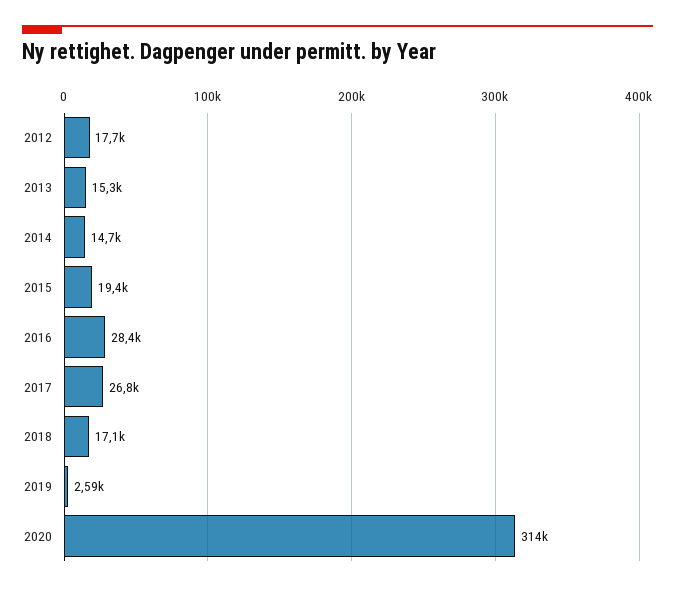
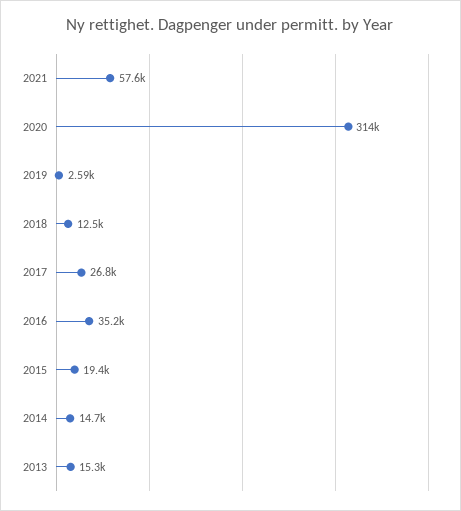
2012: 17700 -> none
2016: 28400 -> 35200
2018: 17100 -> 12500
2021: none -> 57600

